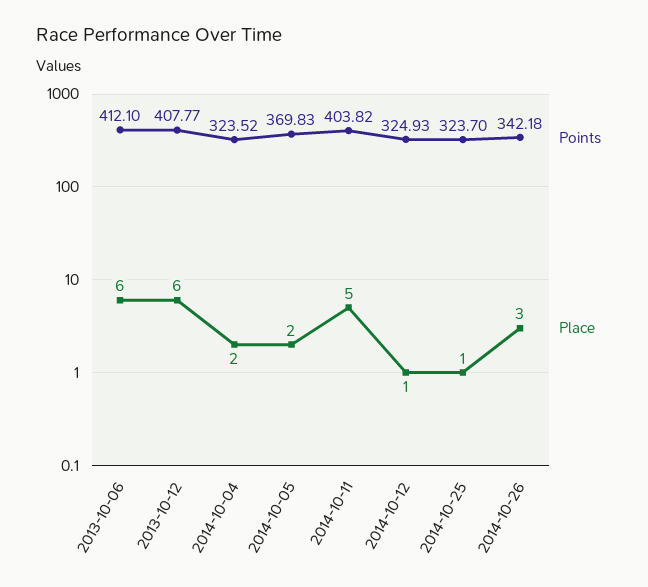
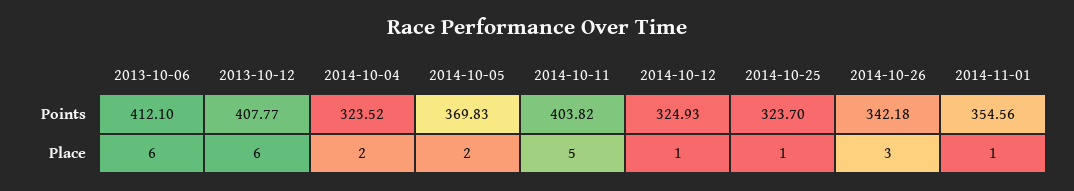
Points, 2014-11-01: none -> 354.56
Place, 2014-11-01: none -> 1

